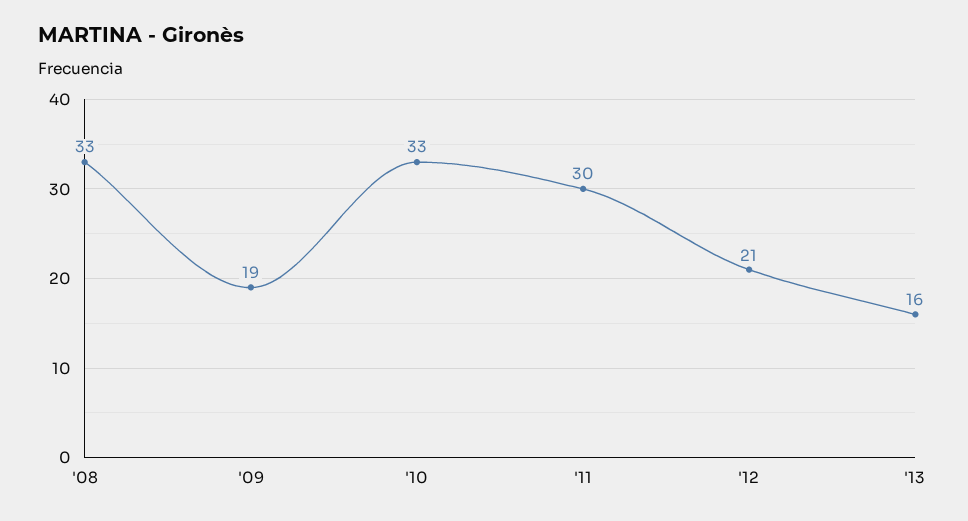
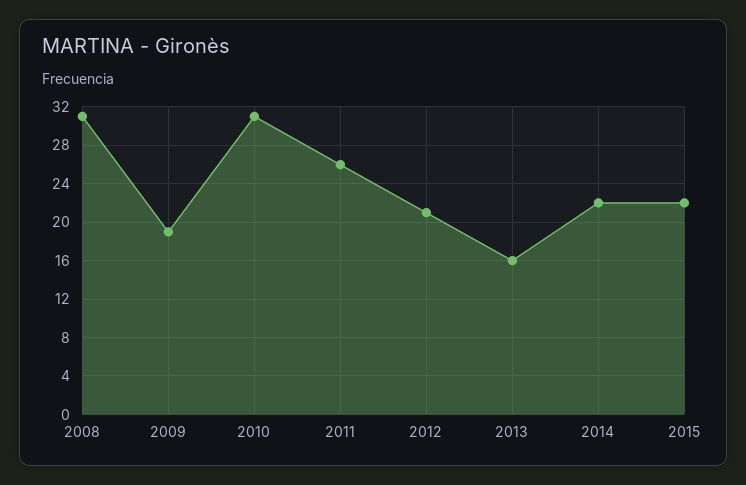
'08: 33 -> 31
'10: 33 -> 31
'11: 30 -> 26
2014: none -> 22
2015: none -> 22

